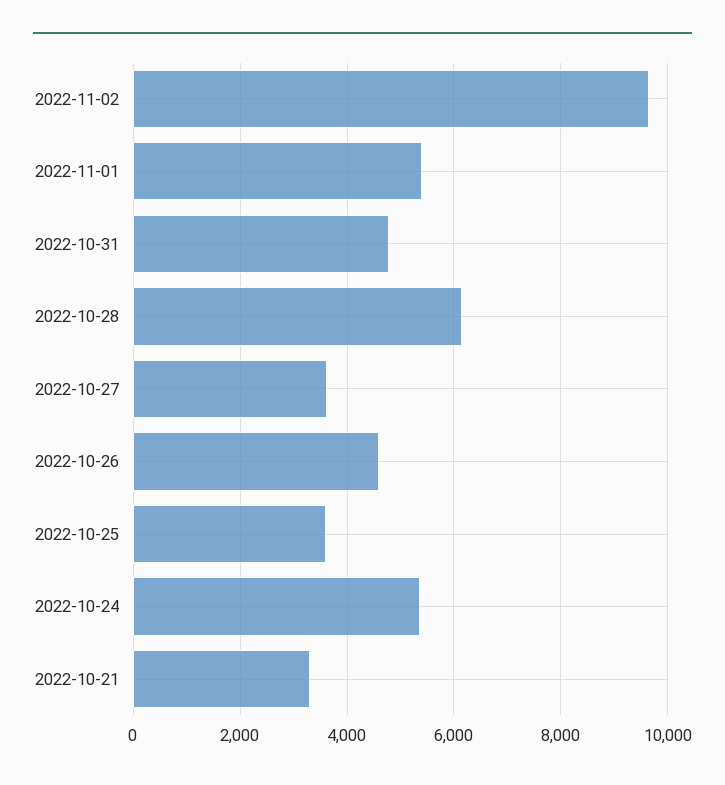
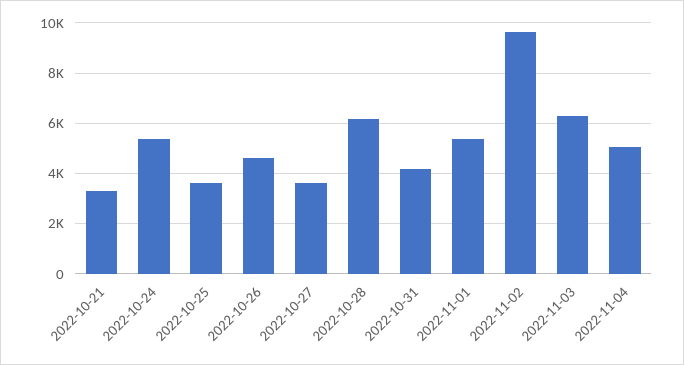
2022-10-31: 4800 -> 4250
2022-11-03: none -> 6250
2022-11-04: none -> 5000

